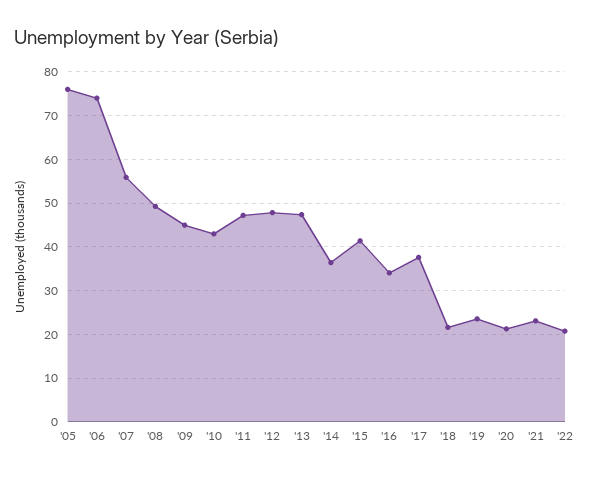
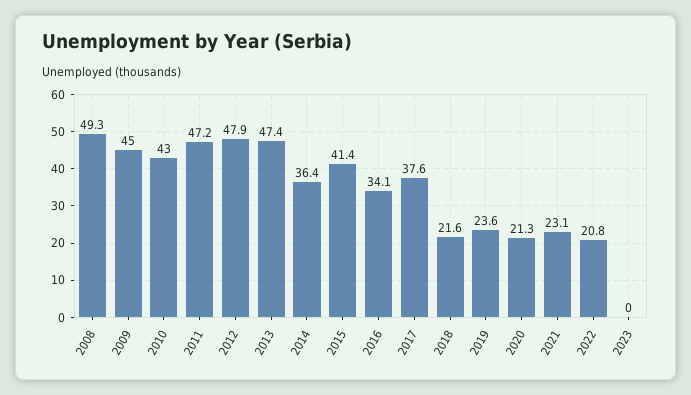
'05: 76 -> none
'06: 74 -> none
'07: 56 -> none
2023: none -> 0

